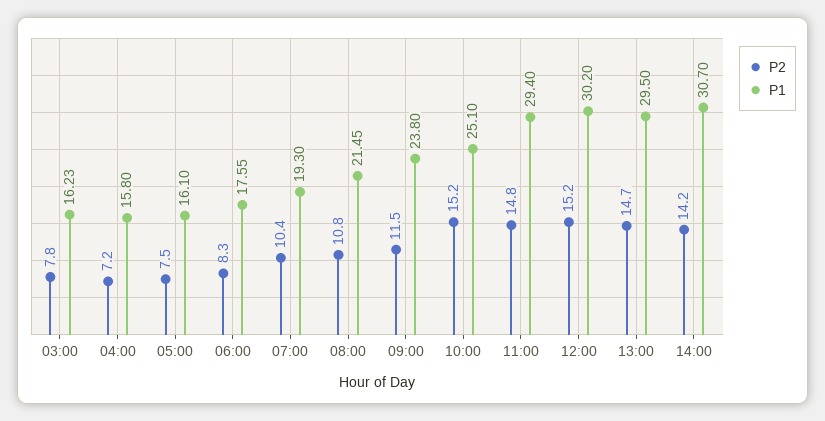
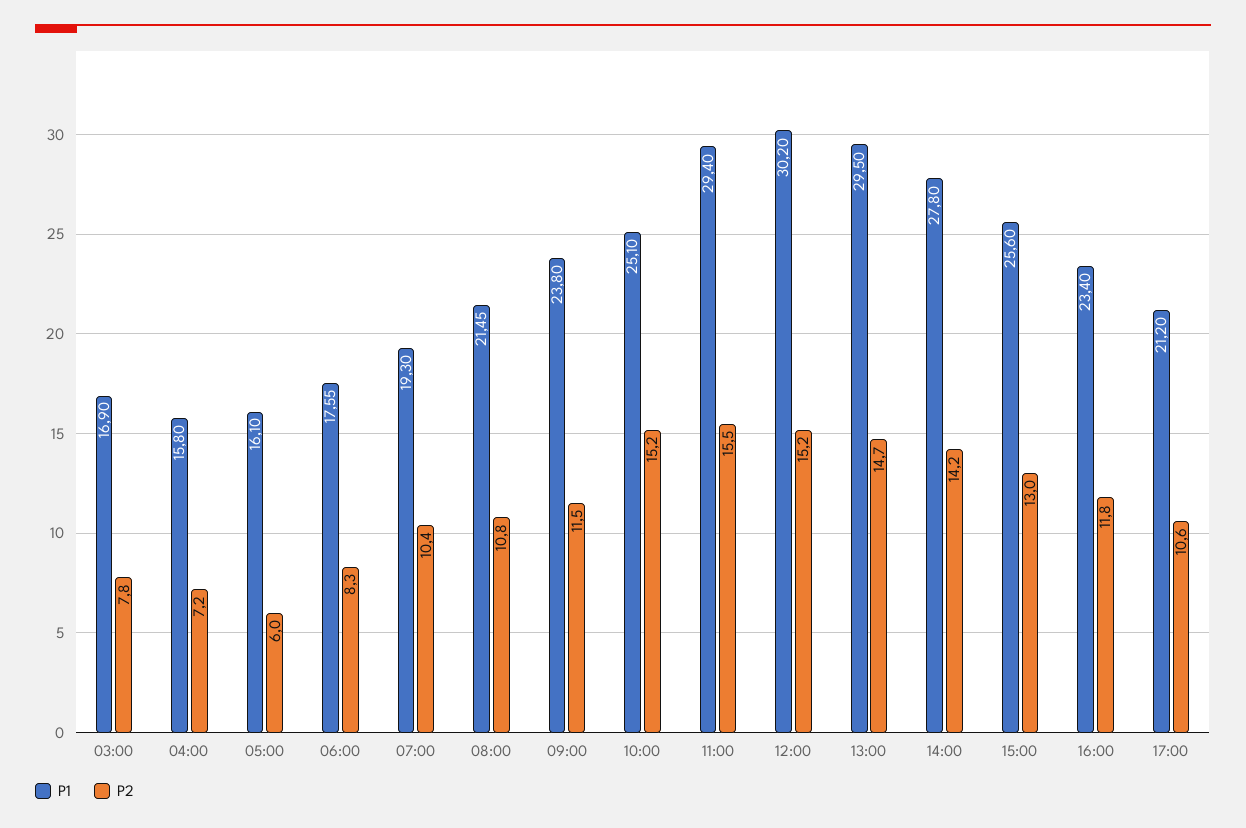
P1, 03:00: 16.23 -> 16.9
P2, 05:00: 7.5 -> 6
P2, 11:00: 14.8 -> 15.5
P1, 14:00: 30.7 -> 27.8
P1, 15:00: none -> 25.6
P2, 15:00: none -> 13
P1, 16:00: none -> 23.4
P2, 16:00: none -> 11.8
P1, 17:00: none -> 21.2
P2, 17:00: none -> 10.6

